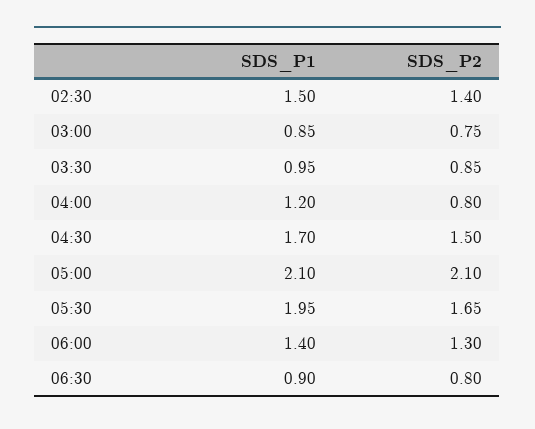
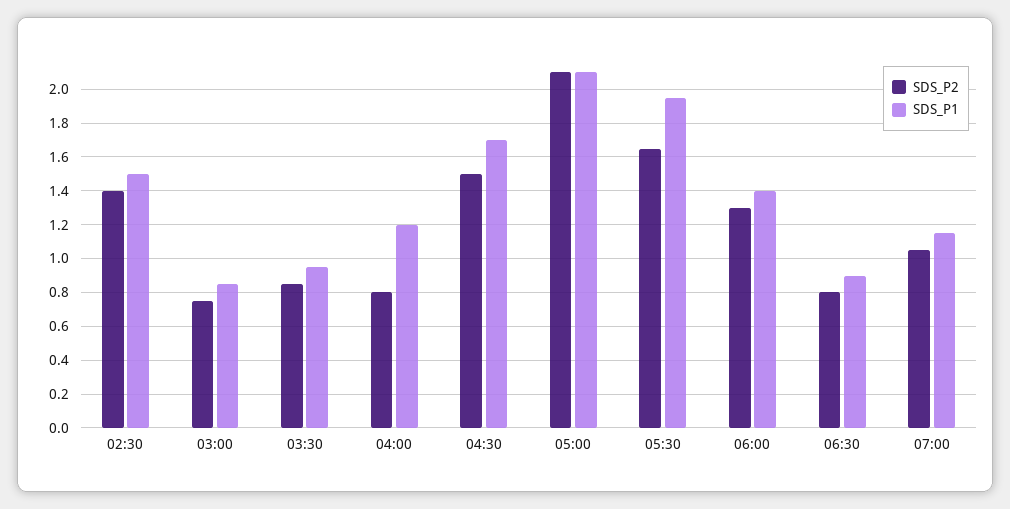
SDS_P2, 07:00: none -> 1.05
SDS_P1, 07:00: none -> 1.15

